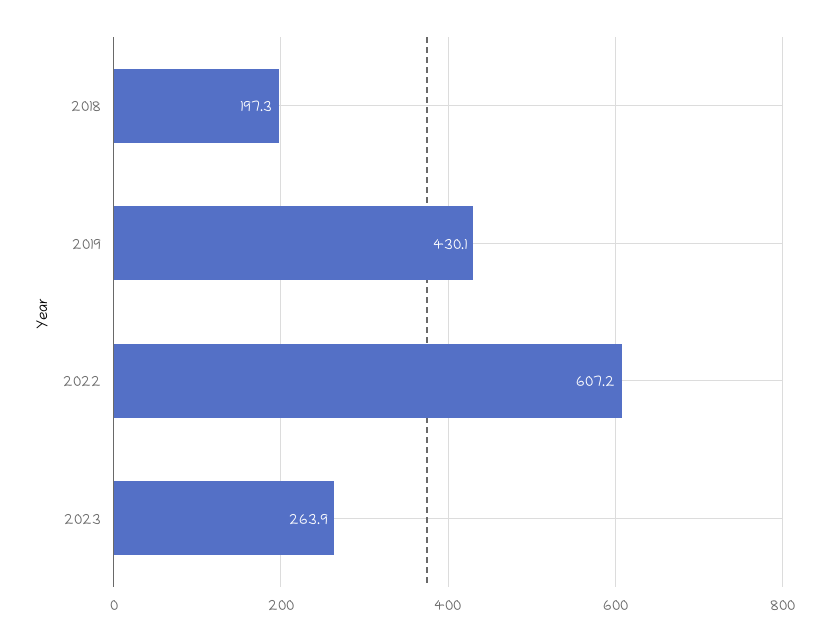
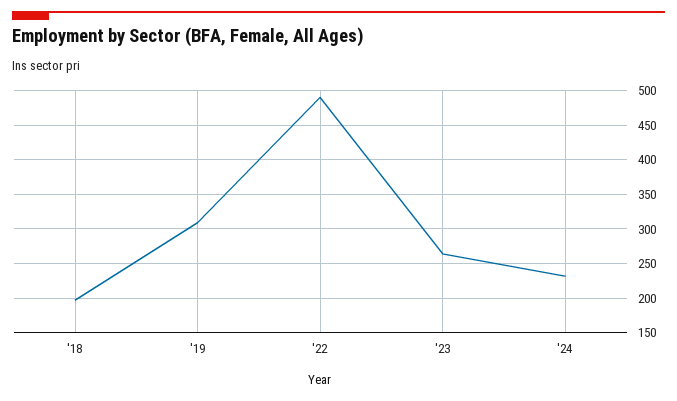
2019: 430.1 -> 310
2022: 607.2 -> 490
'24: none -> 230

